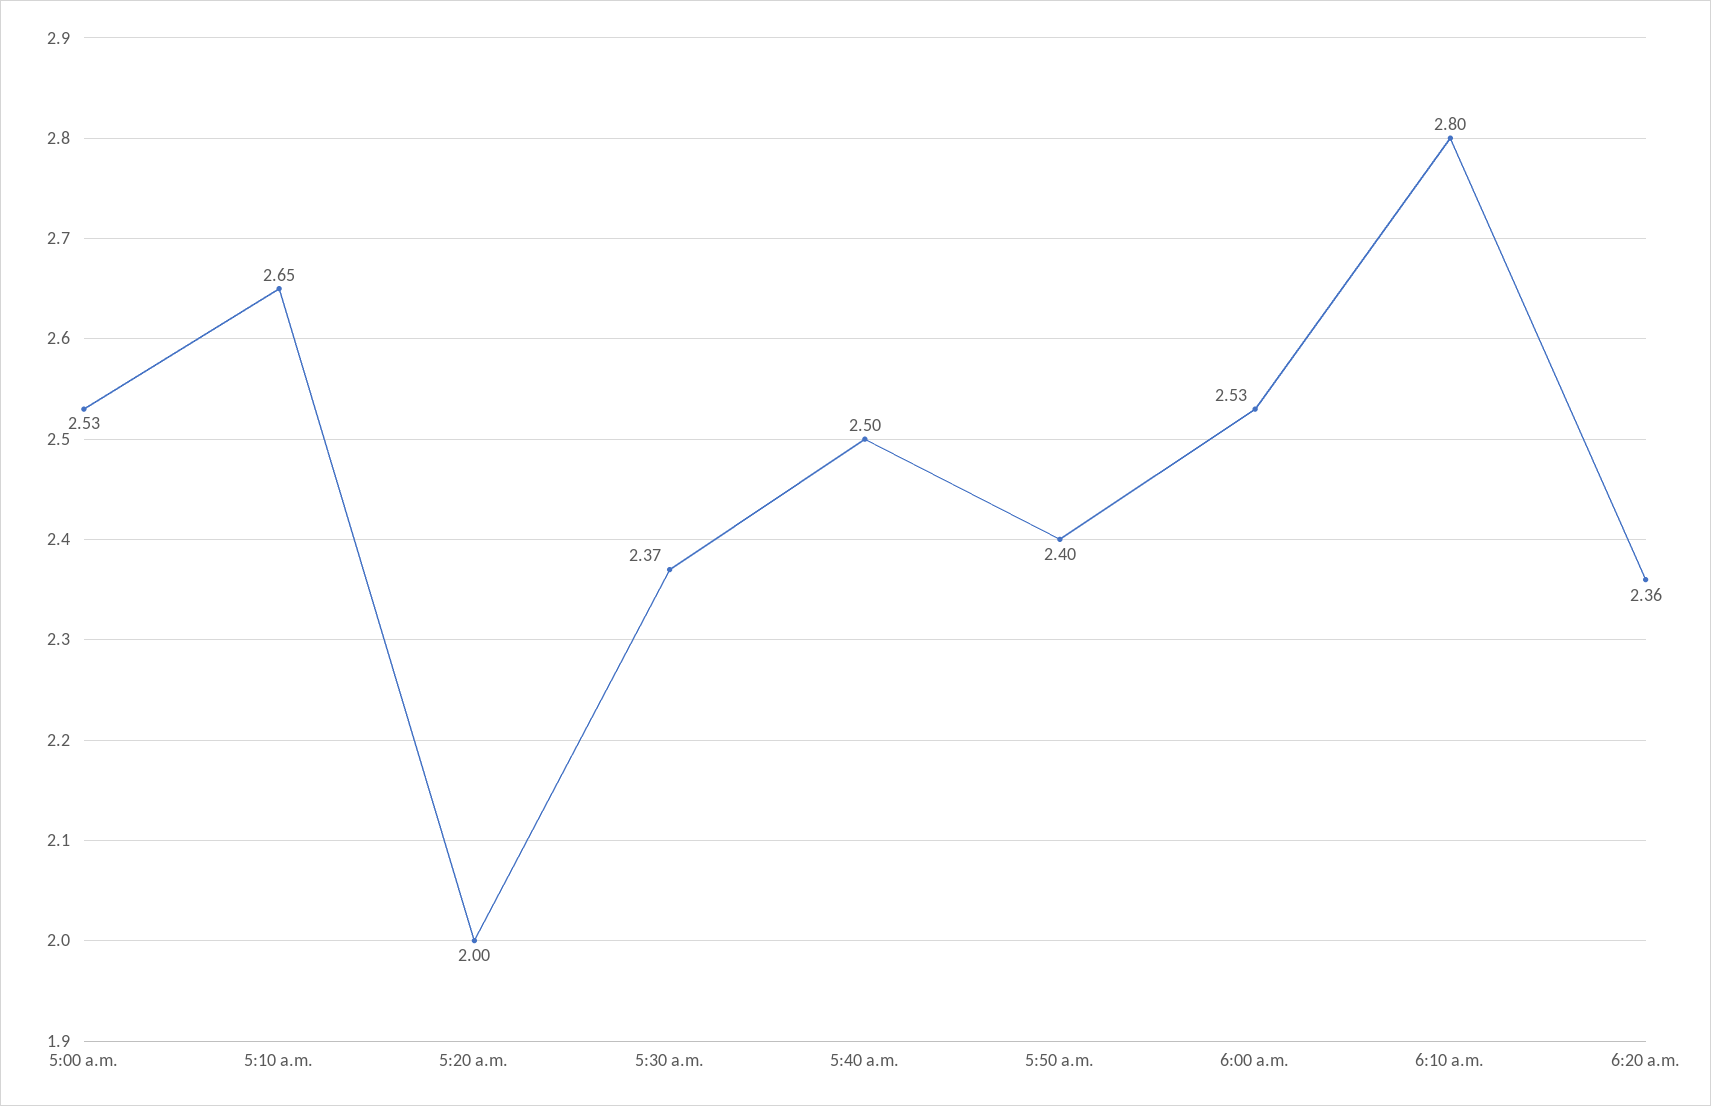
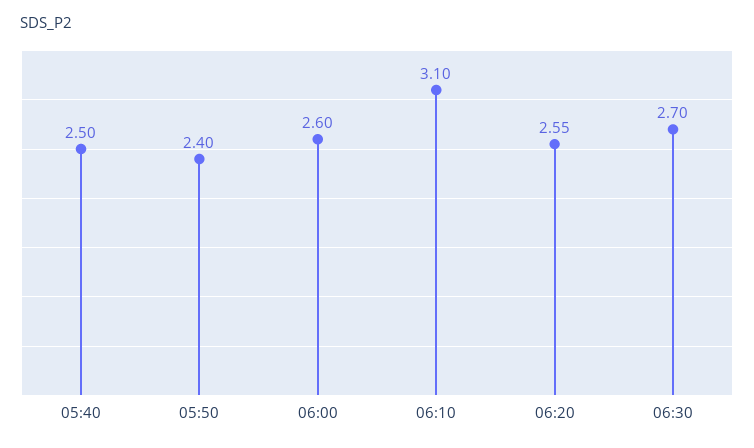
5:00 a.m.: 2.53 -> none
5:10 a.m.: 2.65 -> none
5:20 a.m.: 2 -> none
5:30 a.m.: 2.37 -> none
6:00 a.m.: 2.53 -> 2.6
6:10 a.m.: 2.8 -> 3.1
6:20 a.m.: 2.36 -> 2.55
06:30: none -> 2.7

